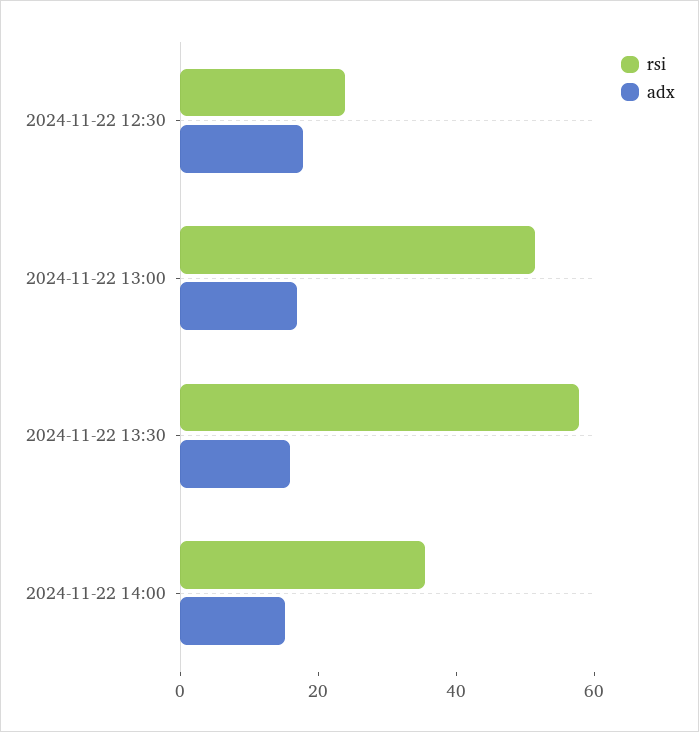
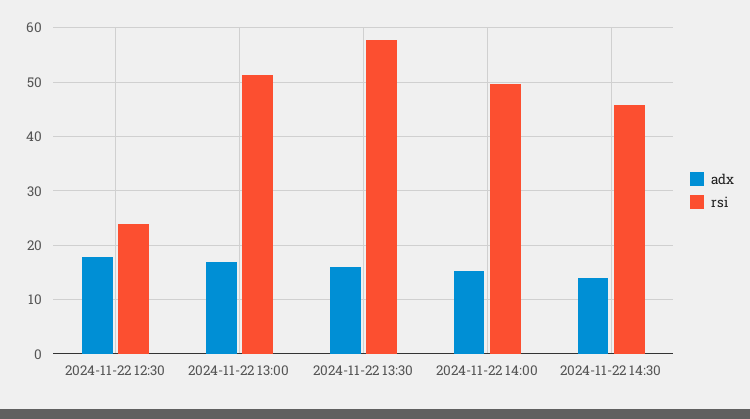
rsi, 2024-11-22 14:00: 35 -> 50
adx, 2024-11-22 14:30: none -> 14
rsi, 2024-11-22 14:30: none -> 46

